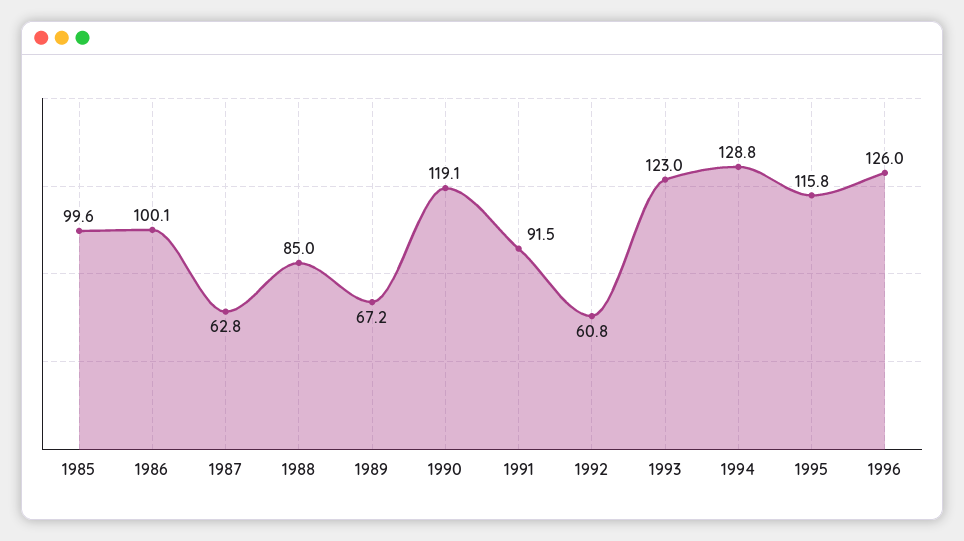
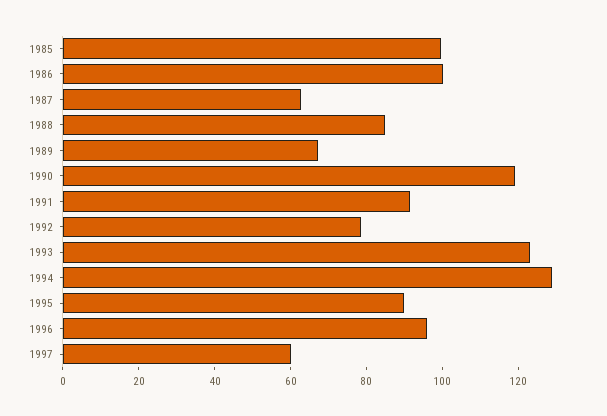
1992: 60.8 -> 80
1995: 115.8 -> 90
1996: 126 -> 95
1997: none -> 60

